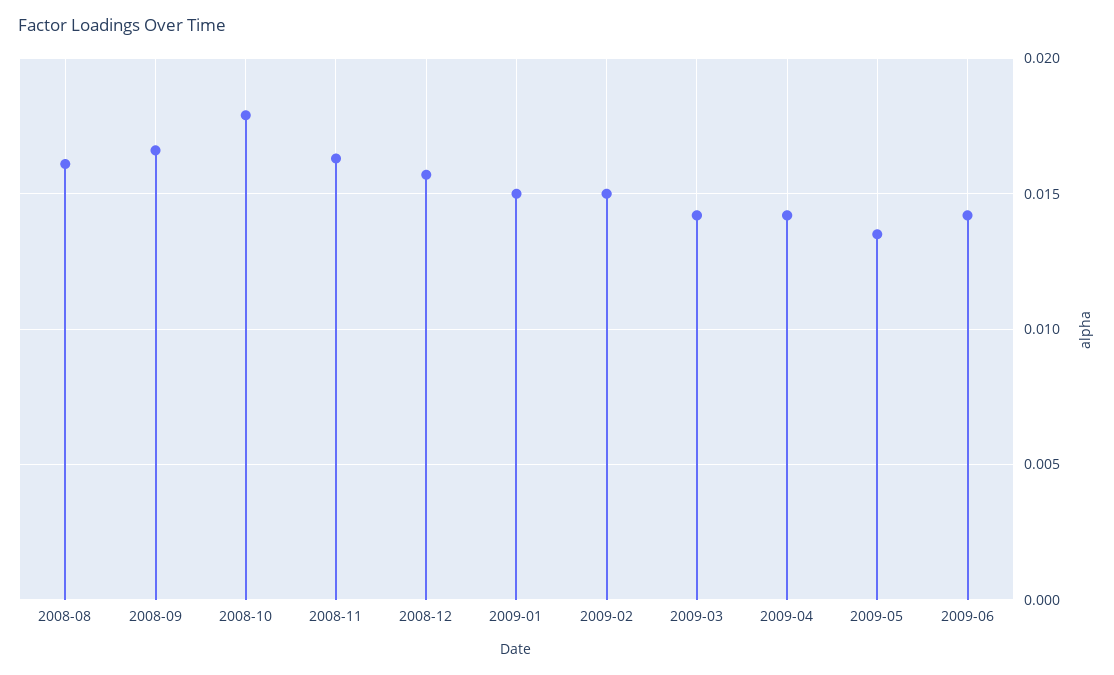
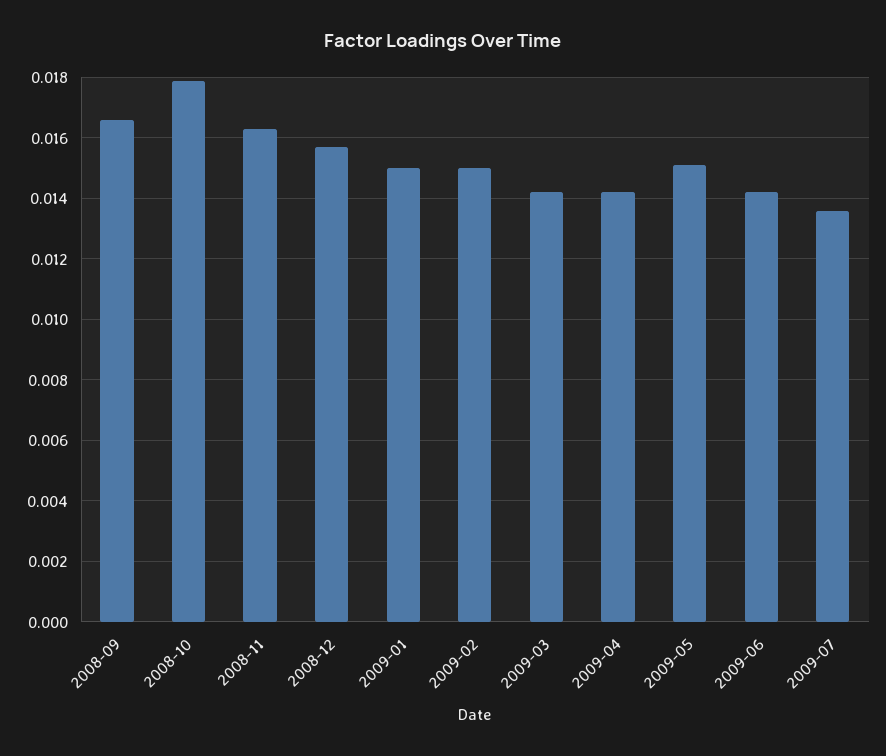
2008-08: 0.016 -> none
2009-05: 0.0135 -> 0.015
2009-07: none -> 0.0135

